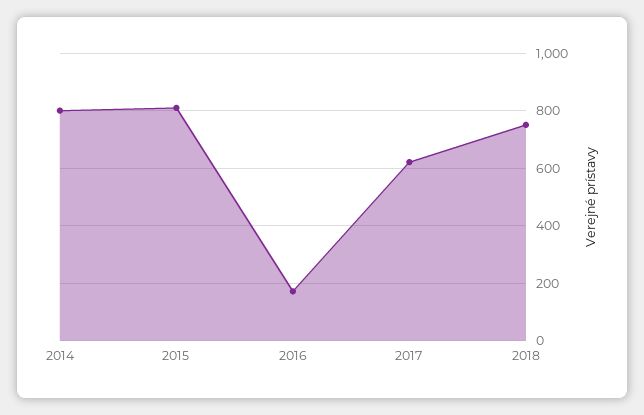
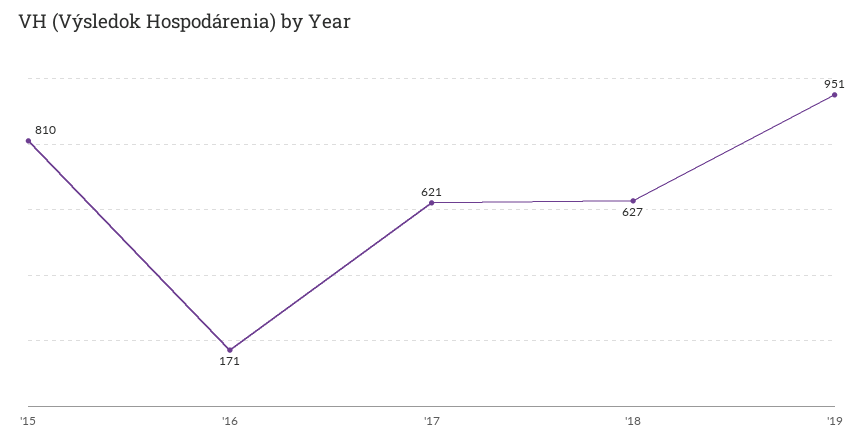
2014: 800 -> none
2018: 750 -> 627
'19: none -> 951

